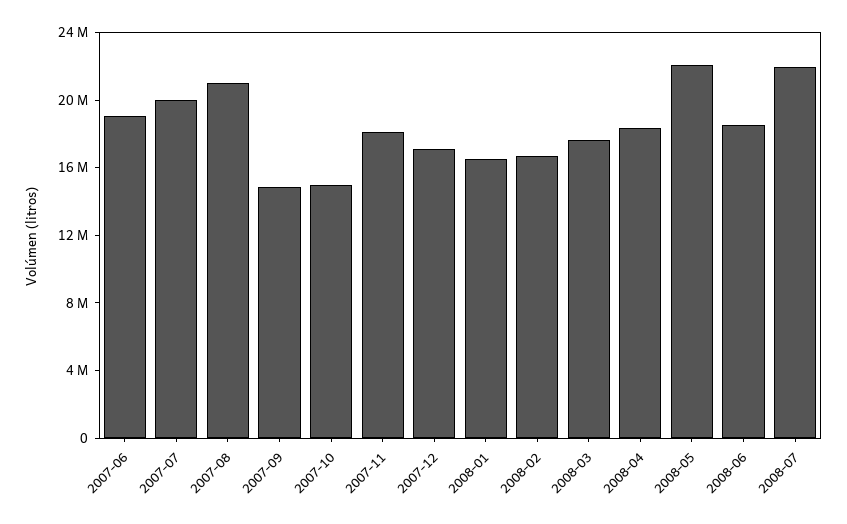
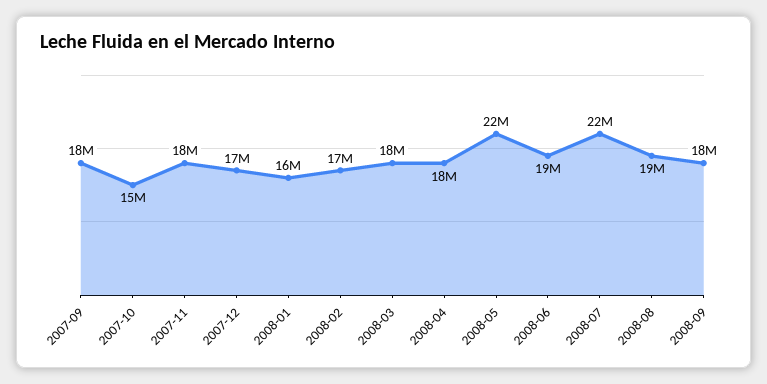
2007-06: 19000000 -> none
2007-07: 20000000 -> none
2007-08: 21000000 -> none
2007-09: 15000000 -> 18000000
2008-08: none -> 19000000
2008-09: none -> 18000000

